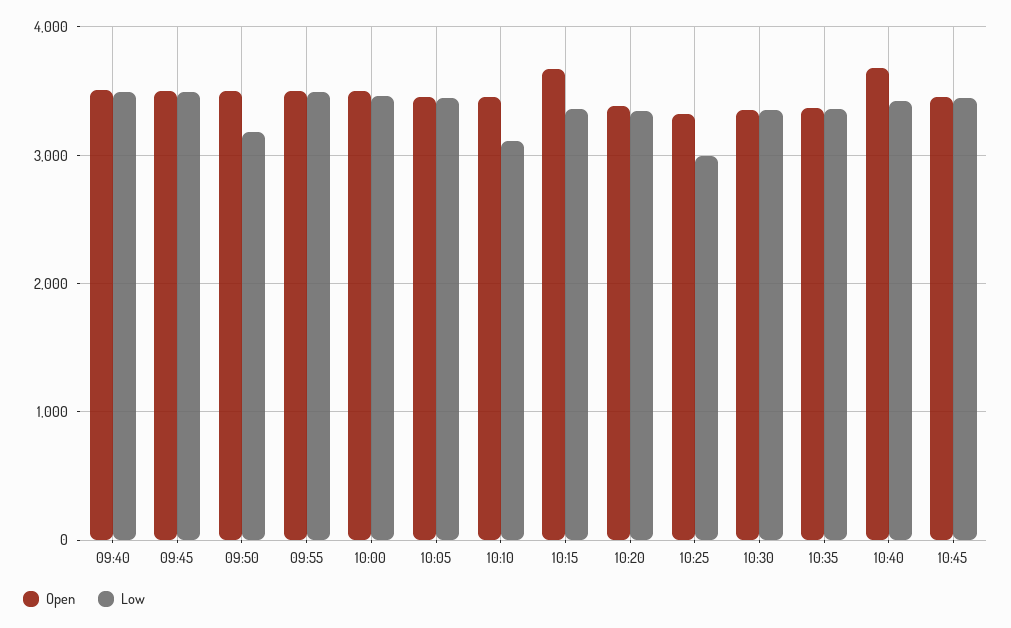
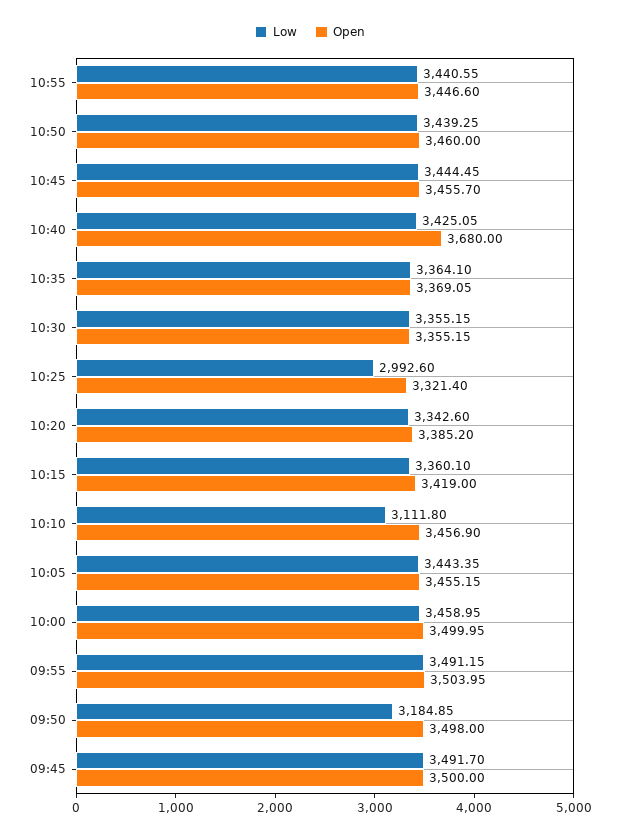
Open, 09:40: 3500 -> none
Low, 09:40: 3500 -> none
Open, 10:15: 3700 -> 3419
Low, 10:55: none -> 3440.55
Open, 10:55: none -> 3446.6
Low, 10:50: none -> 3439.25
Open, 10:50: none -> 3460

